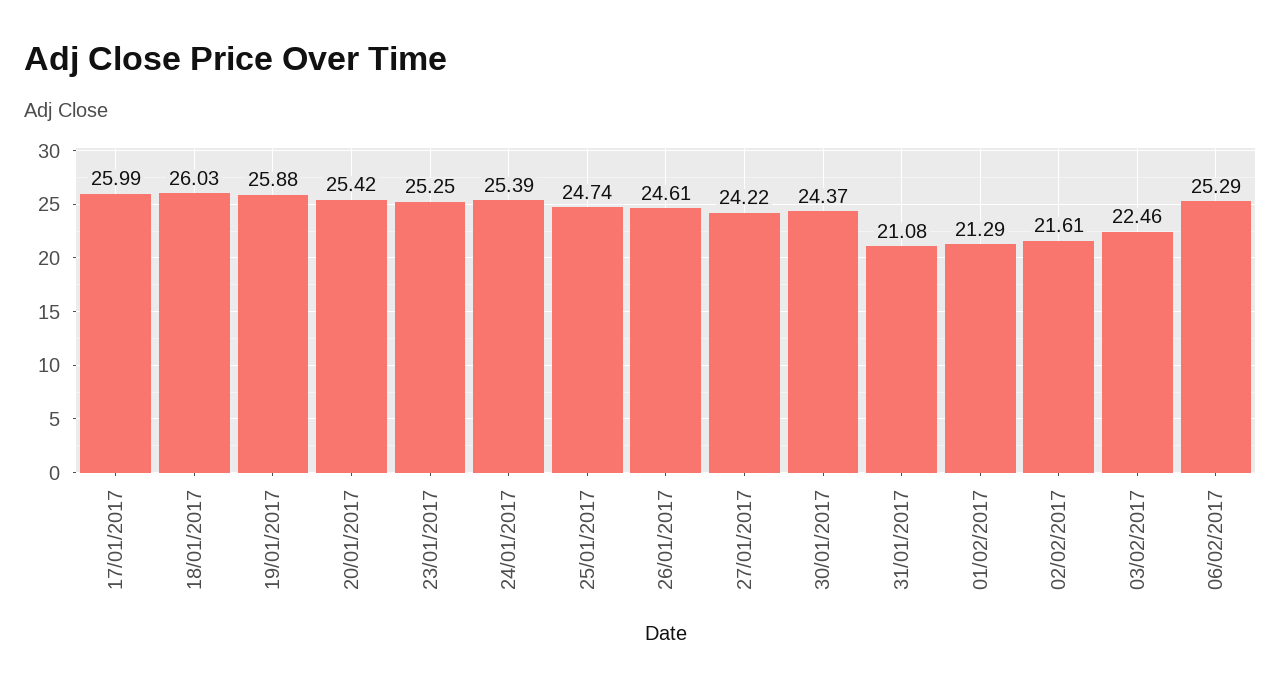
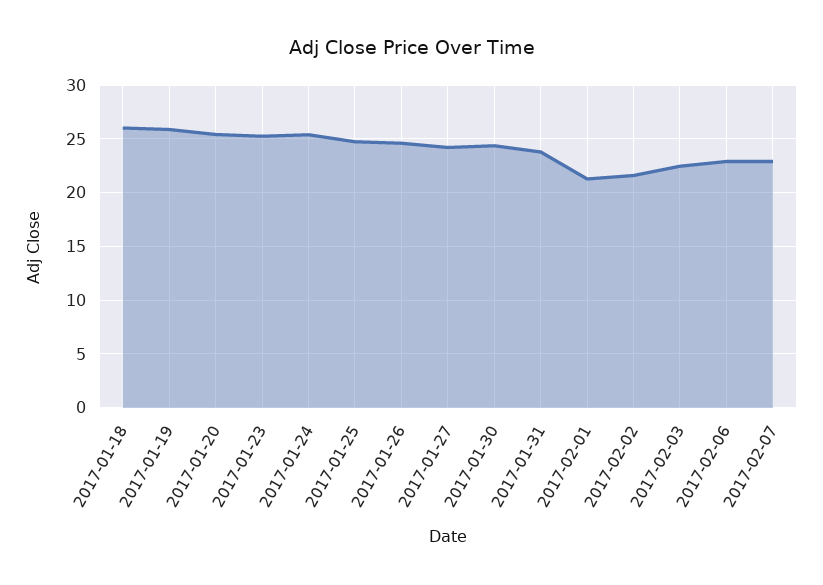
17/01/2017: 25.99 -> none
31/01/2017: 21.08 -> 24
06/02/2017: 25.29 -> 23
2017-02-07: none -> 23

